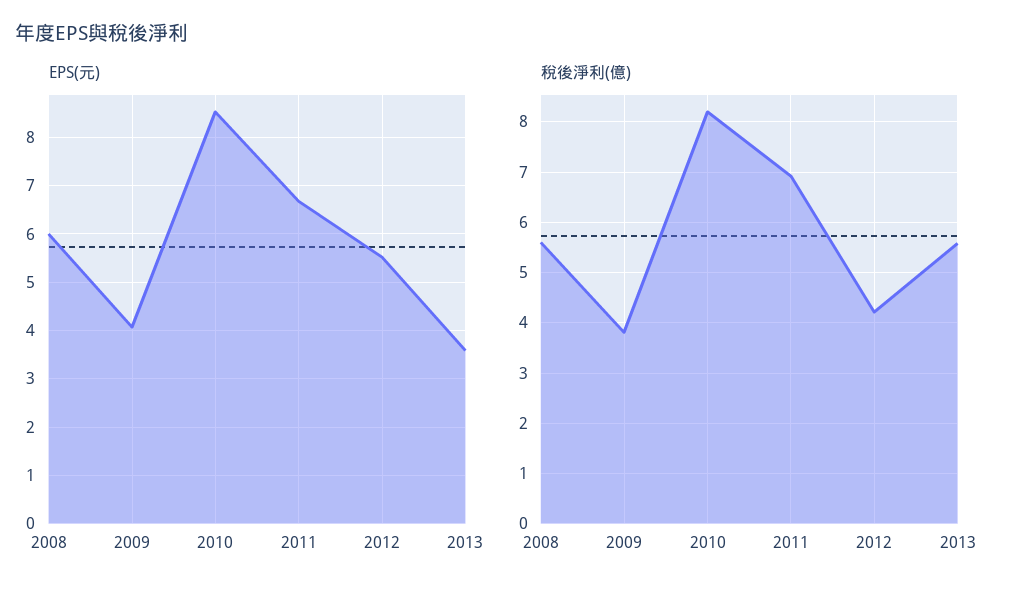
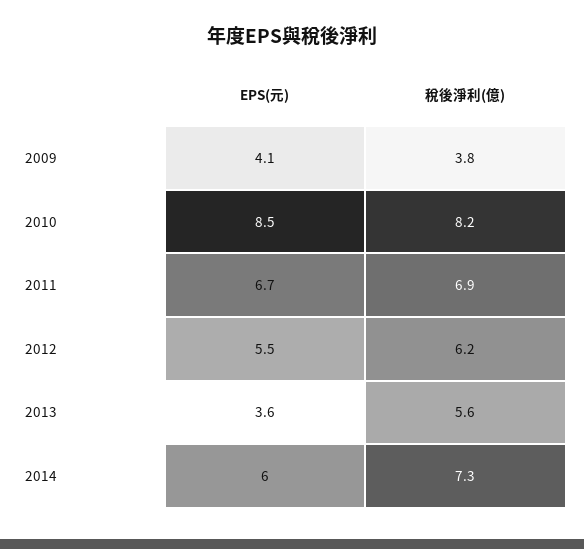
EPS(元), 2008: 6 -> none
稅後淨利(億), 2008: 5.6 -> none
稅後淨利(億), 2012: 4.2 -> 6.2
EPS(元), 2014: none -> 6
稅後淨利(億), 2014: none -> 7.3

